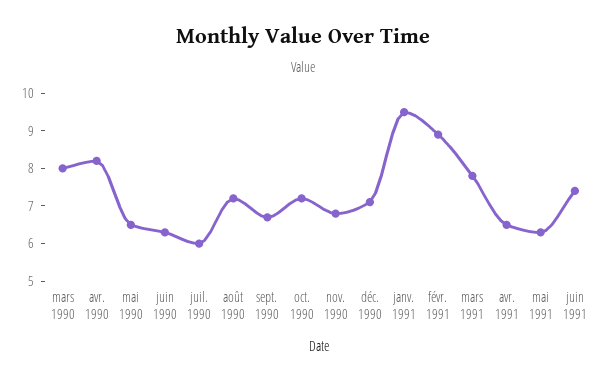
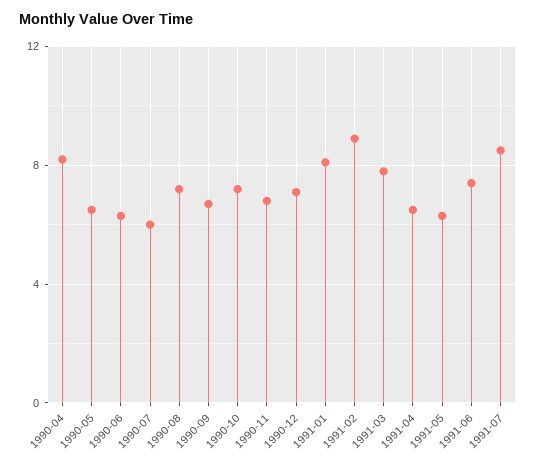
mars 1990: 8 -> none
janv. 1991: 9.5 -> 8
1991-07: none -> 8.5

